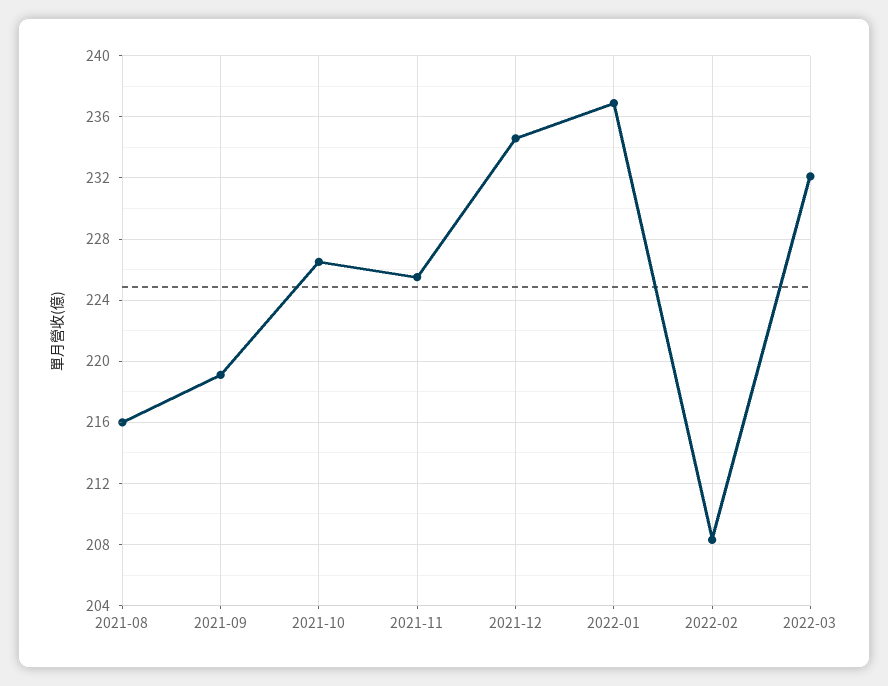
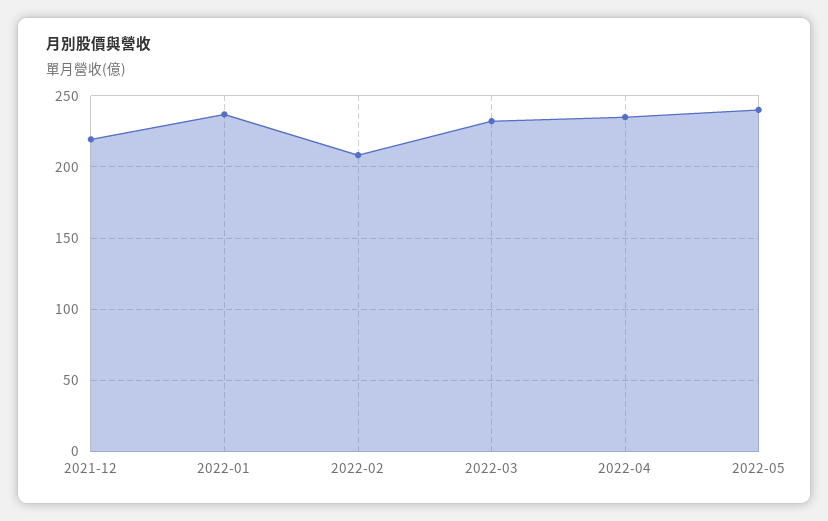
2021-08: 216 -> none
2021-09: 219 -> none
2021-10: 226.5 -> none
2021-11: 225.5 -> none
2021-12: 234.5 -> 220
2022-04: none -> 235
2022-05: none -> 240

